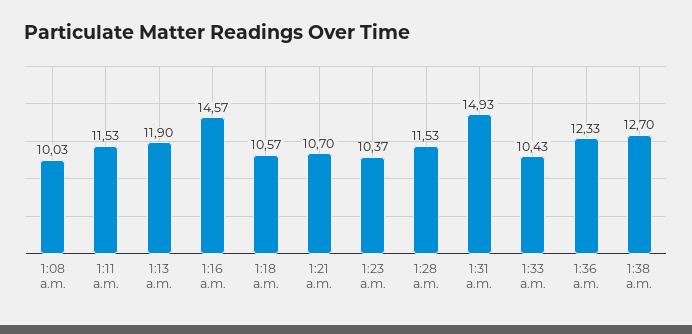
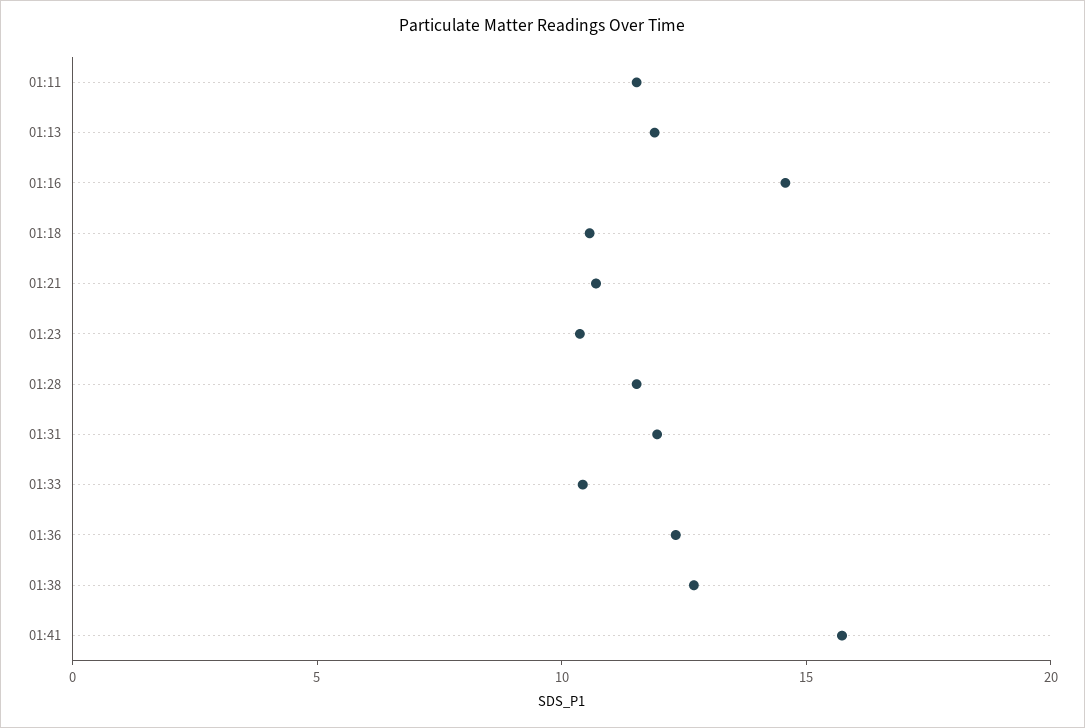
1:08 a.m.: 10.03 -> none
1:31 a.m.: 14.93 -> 12
01:41: none -> 16

